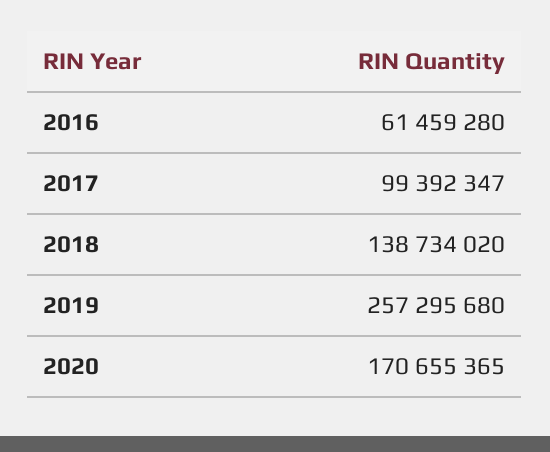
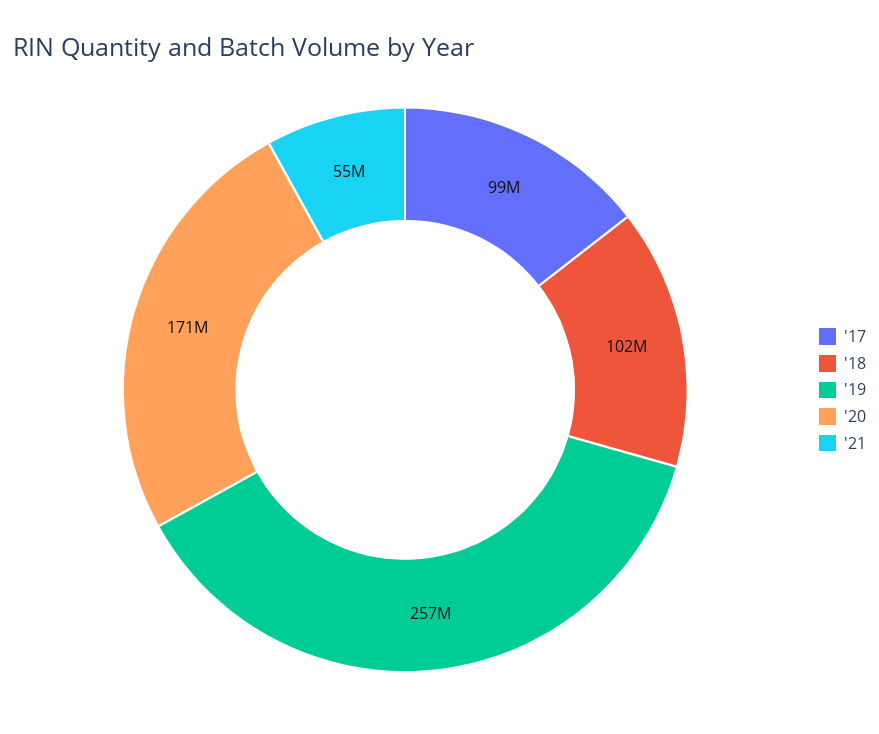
2016: 61459280 -> none
2018: 138734020 -> 102000000
'21: none -> 55000000

